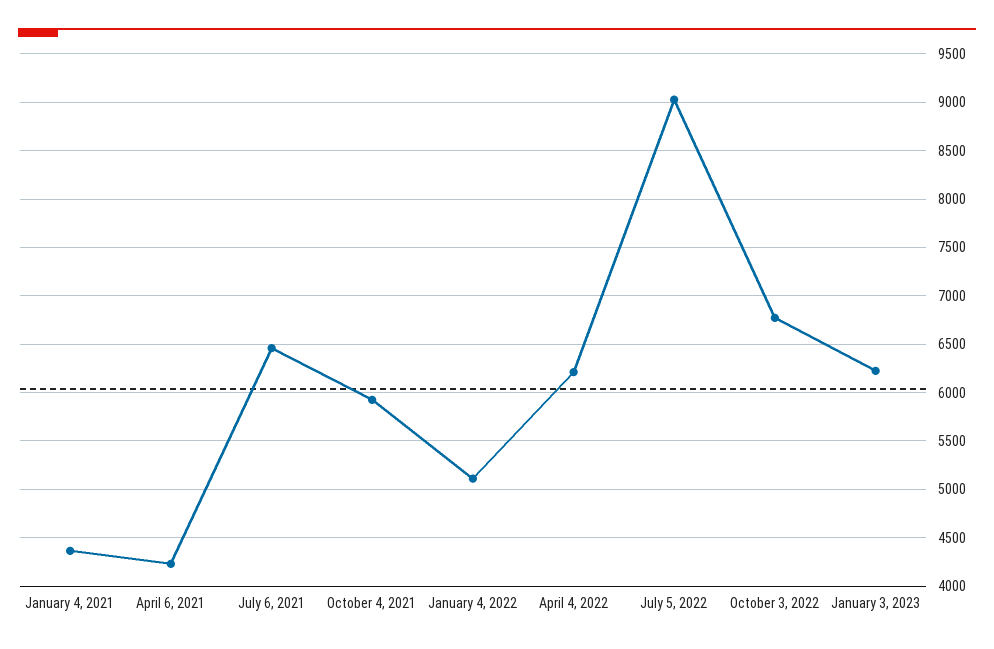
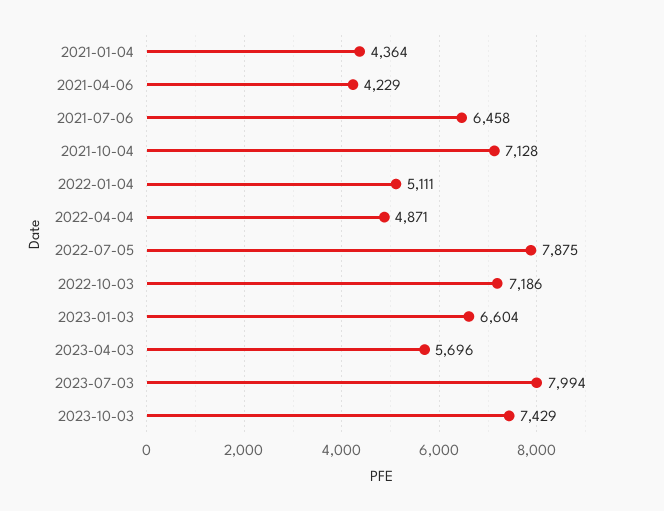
October 4, 2021: 5900 -> 7128
April 4, 2022: 6200 -> 4871
July 5, 2022: 9000 -> 7875
October 3, 2022: 6800 -> 7186
January 3, 2023: 6200 -> 6604
2023-04-03: none -> 5696
2023-07-03: none -> 7994
2023-10-03: none -> 7429

